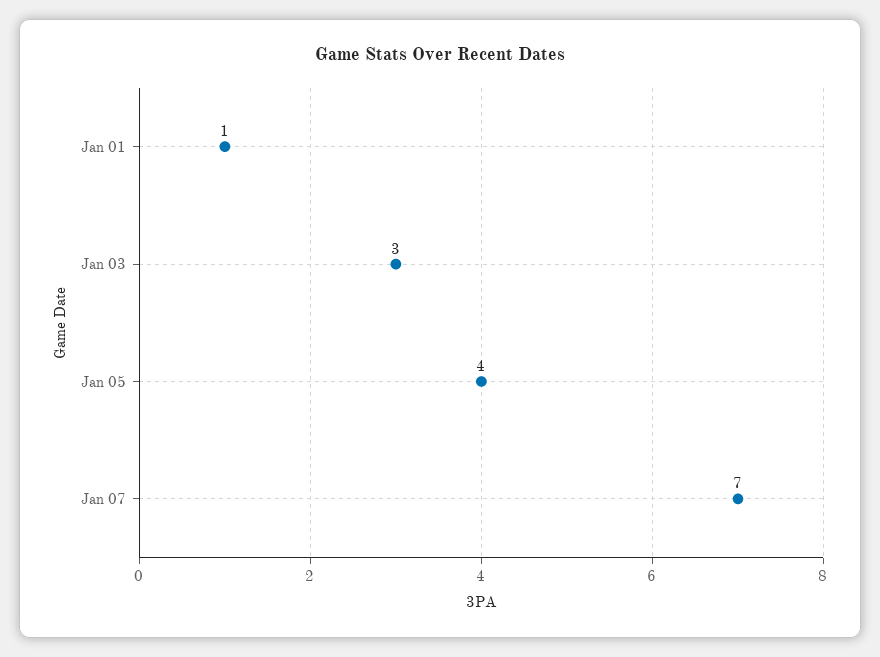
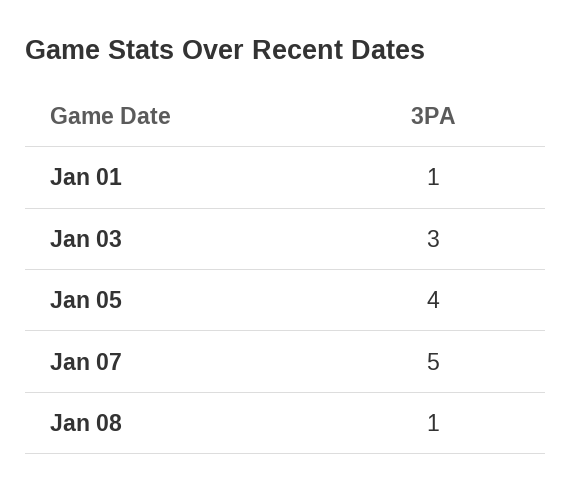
Jan 07: 7 -> 5
Jan 08: none -> 1

